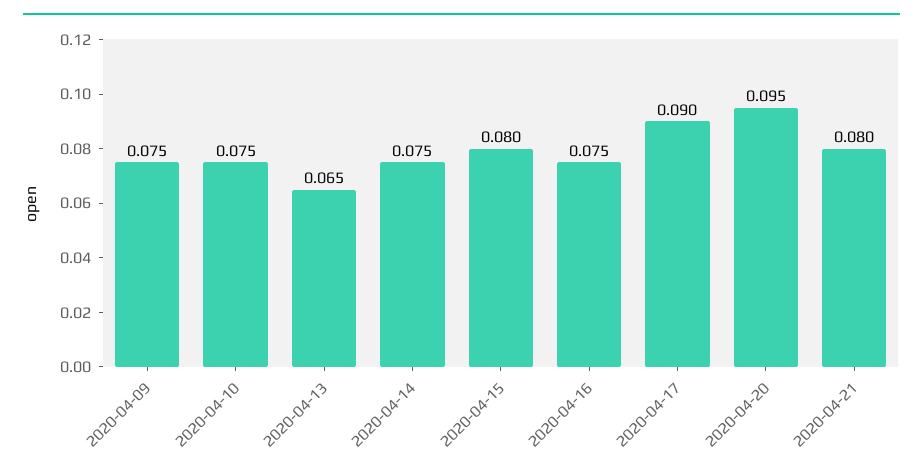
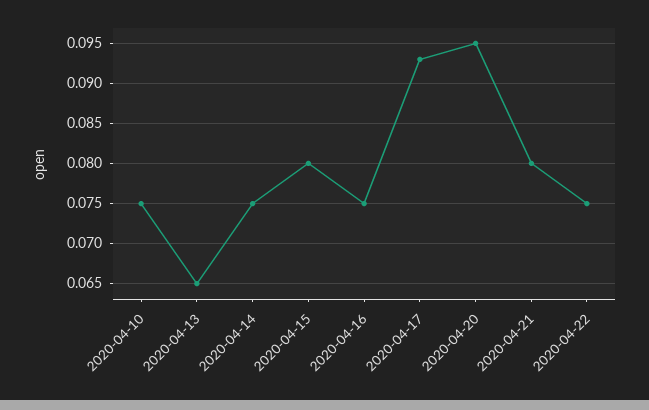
2020-04-09: 0.075 -> none
2020-04-17: 0.09 -> 0.093
2020-04-22: none -> 0.075

